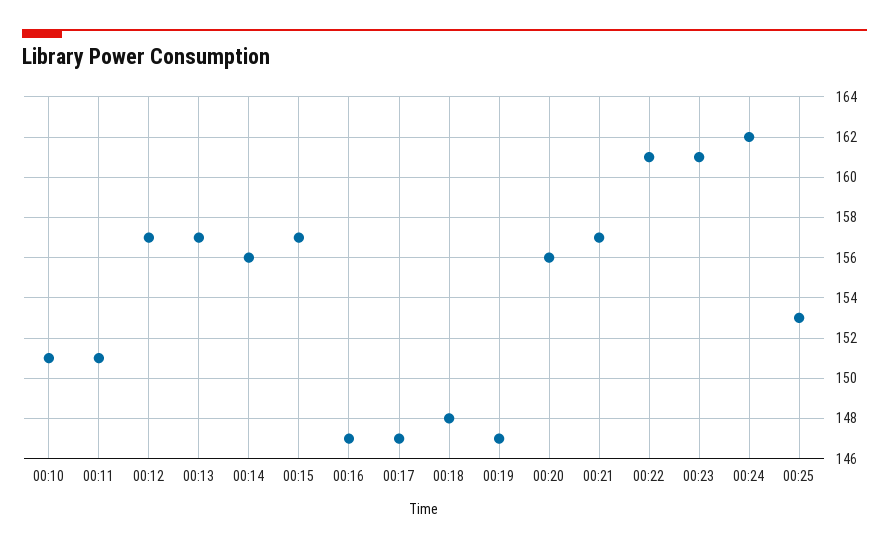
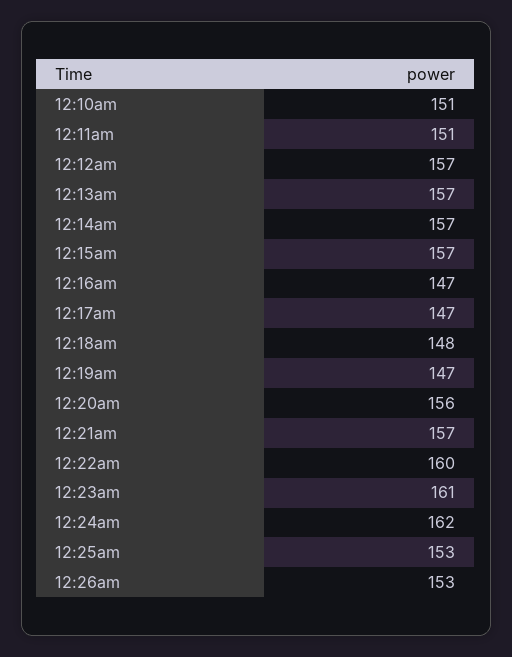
00:14: 156 -> 157
00:22: 161 -> 160
12:26am: none -> 153

